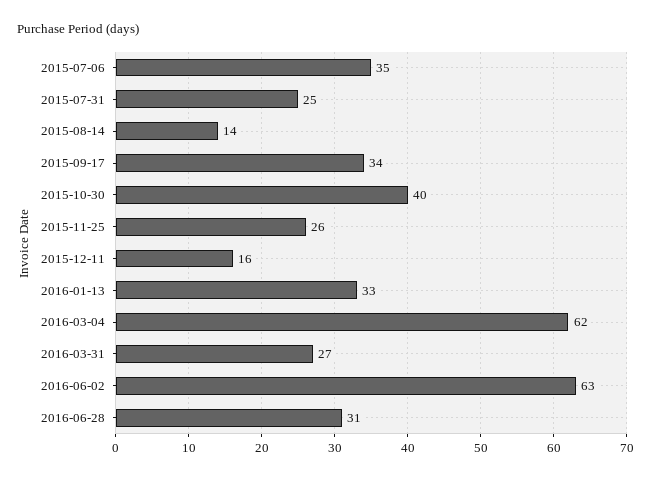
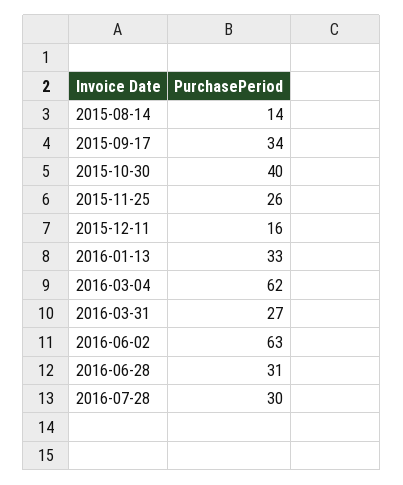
2015-07-06: 35 -> none
2015-07-31: 25 -> none
2016-07-28: none -> 30

